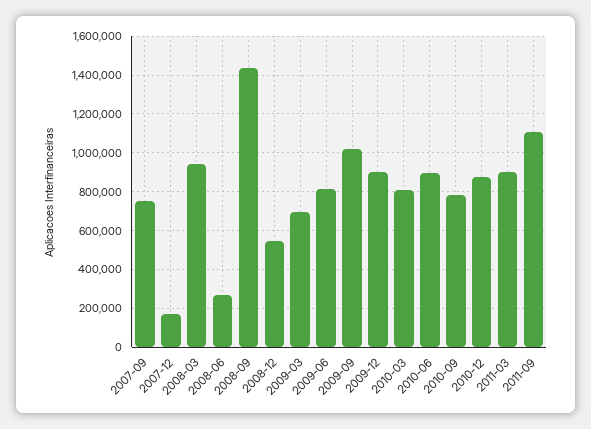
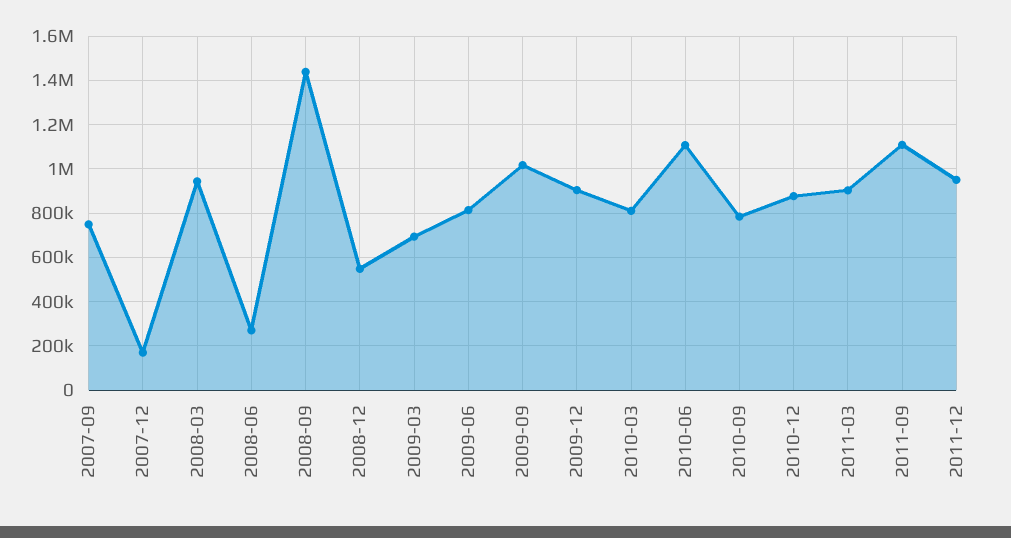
2010-06: 900000 -> 1100000
2011-12: none -> 950000

